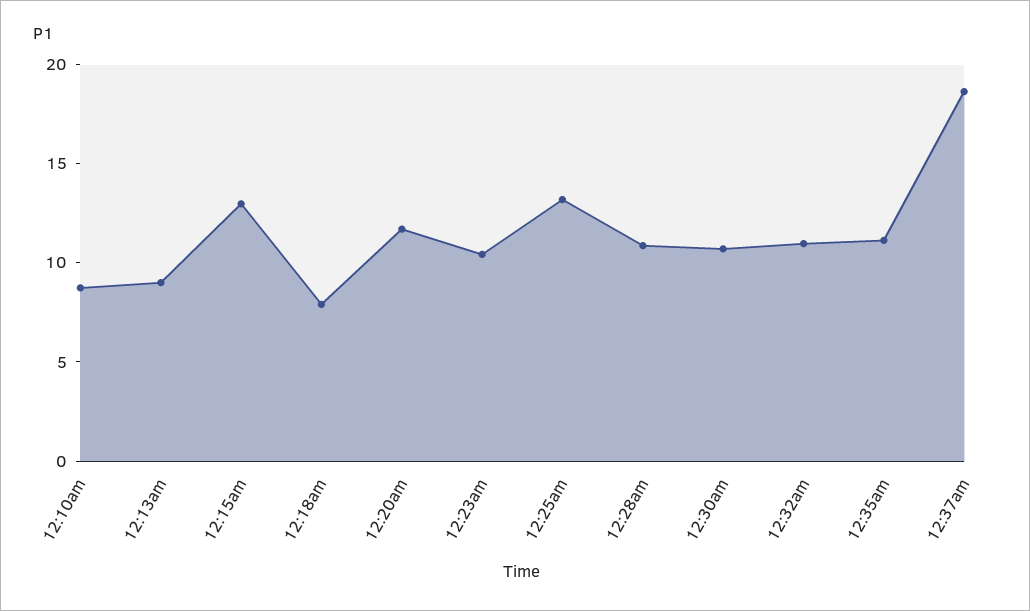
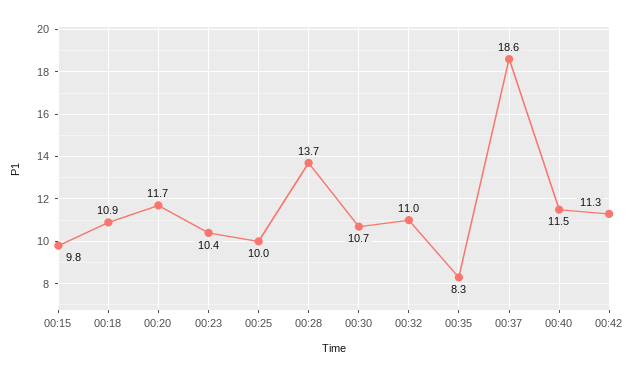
12:10am: 9 -> none
12:13am: 9 -> none
12:15am: 13 -> 9.8
12:18am: 8 -> 10.9
12:25am: 13 -> 10
12:28am: 11 -> 13.7
12:35am: 11 -> 8.3
00:40: none -> 11.5
00:42: none -> 11.3

